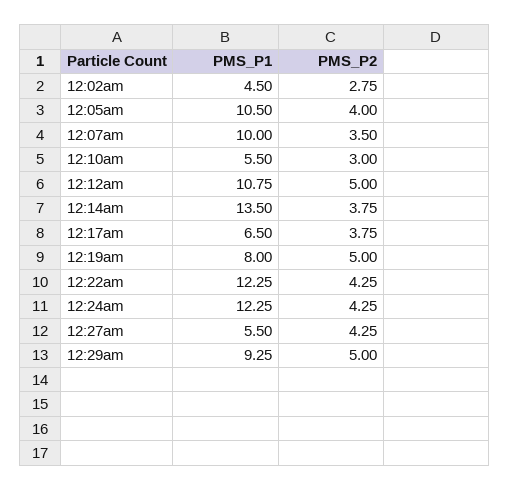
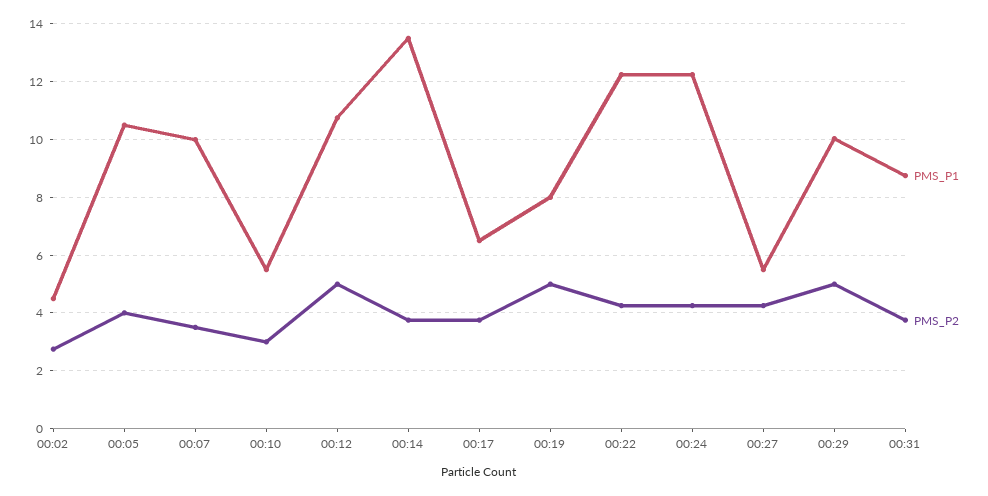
PMS_P1, 12:29am: 9.25 -> 10
PMS_P1, 00:31: none -> 8.75
PMS_P2, 00:31: none -> 3.75

